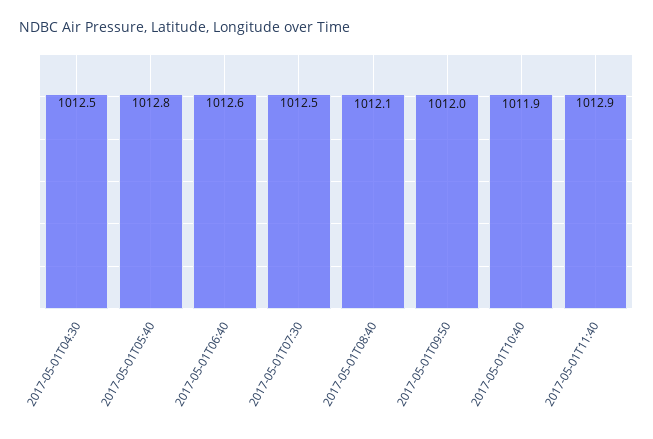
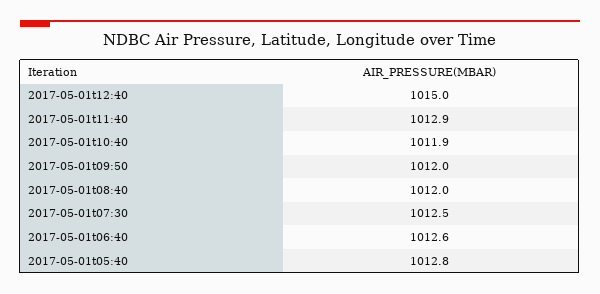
2017-05-01T04:30: 1012.5 -> none
2017-05-01T08:40: 1012.1 -> 1012
2017-05-01t12:40: none -> 1015

